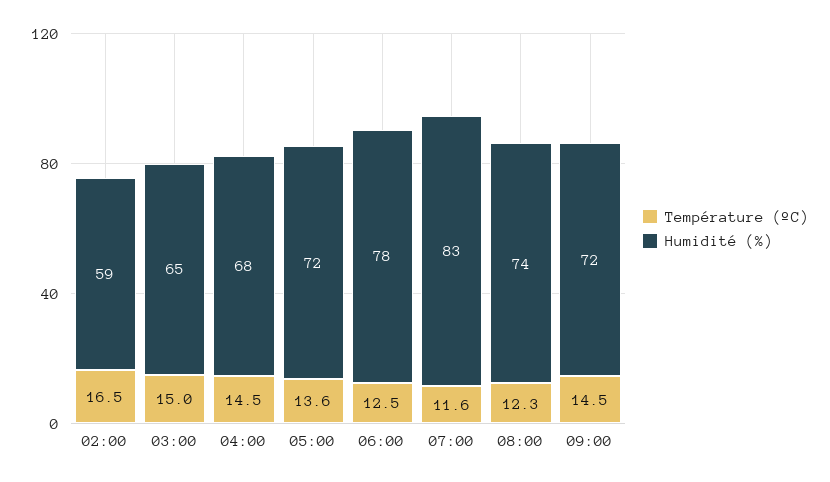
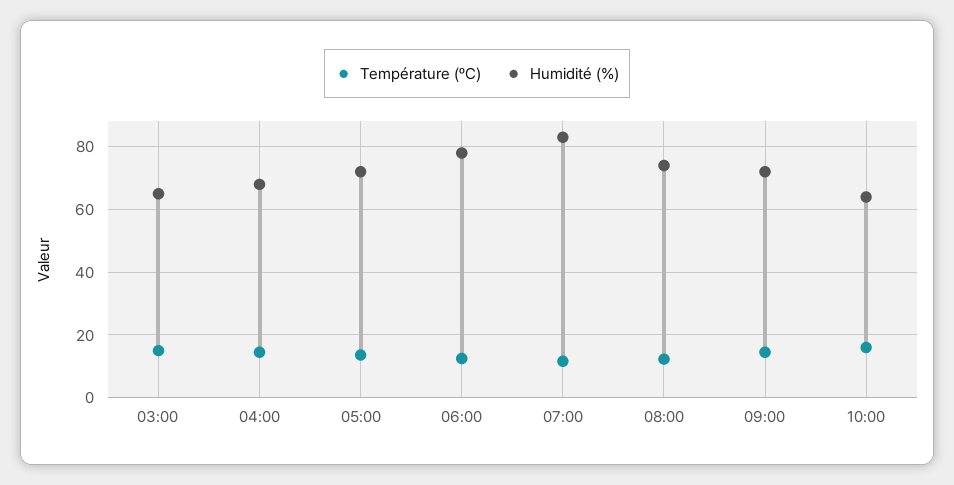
Température (ºC), 02:00: 16.5 -> none
Humidité (%), 02:00: 59 -> none
Température (ºC), 10:00: none -> 16
Humidité (%), 10:00: none -> 64

